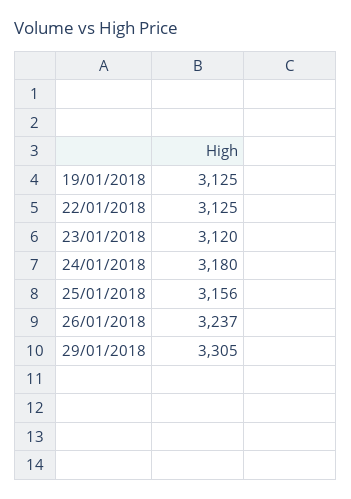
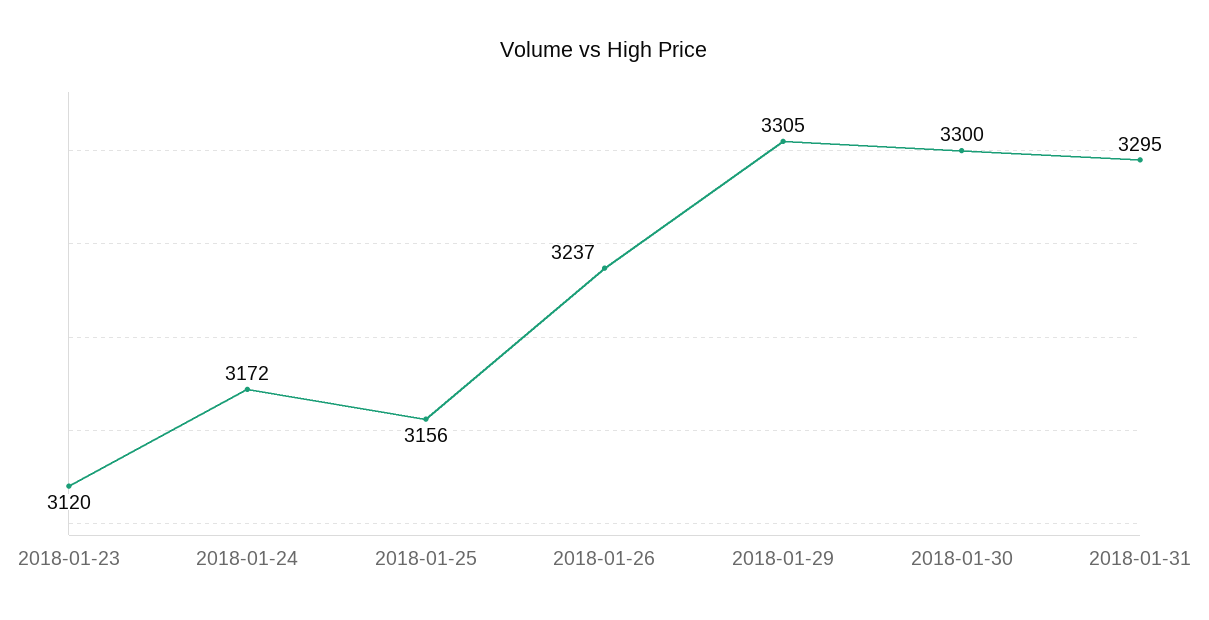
19/01/2018: 3125 -> none
22/01/2018: 3125 -> none
24/01/2018: 3180 -> 3172
2018-01-30: none -> 3300
2018-01-31: none -> 3295

